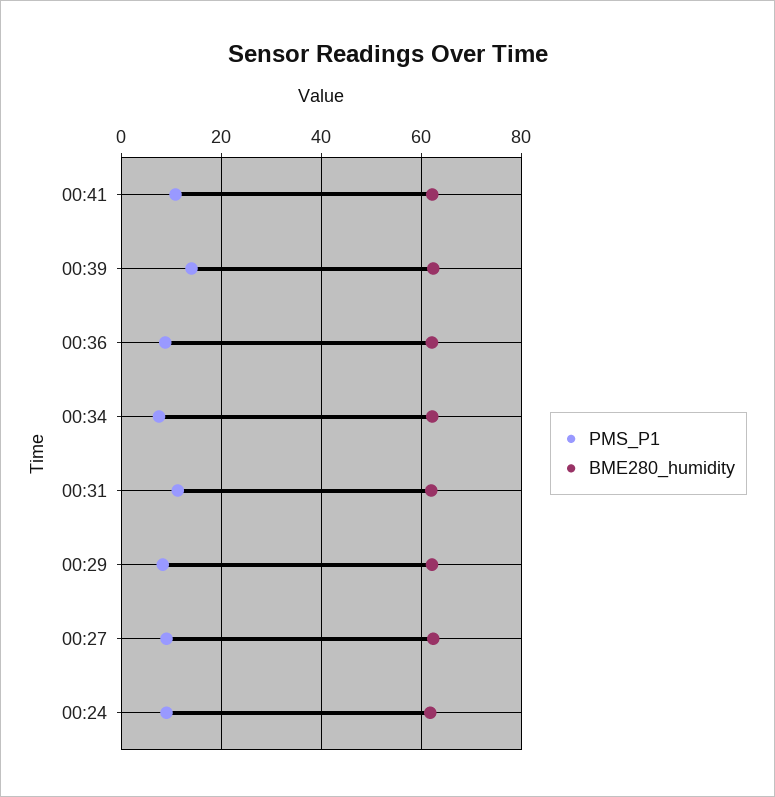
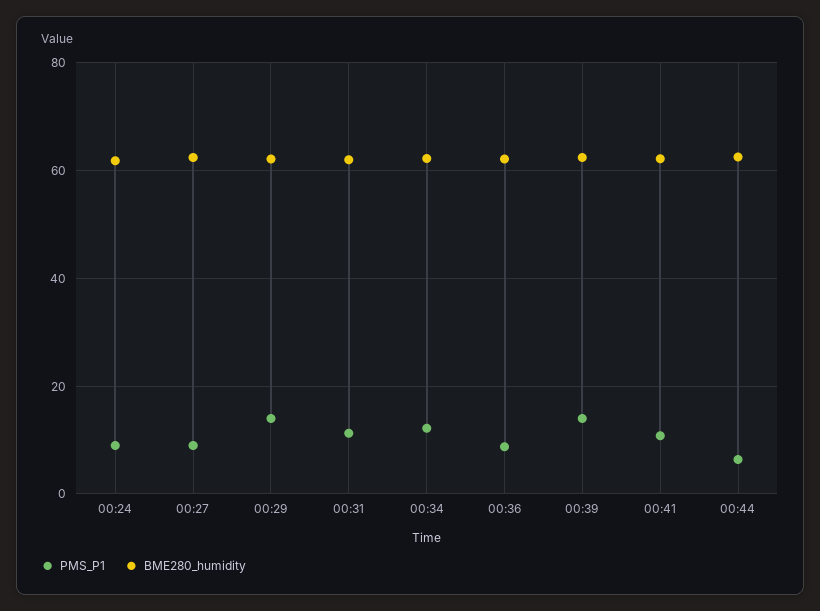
PMS_P1, 00:34: 8 -> 12
PMS_P1, 00:29: 8 -> 14
PMS_P1, 00:44: none -> 6
BME280_humidity, 00:44: none -> 62

